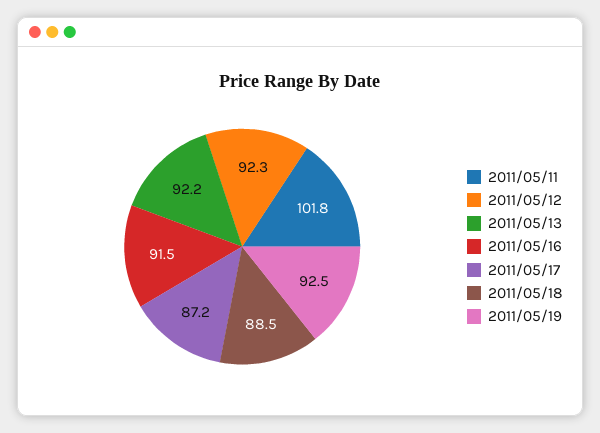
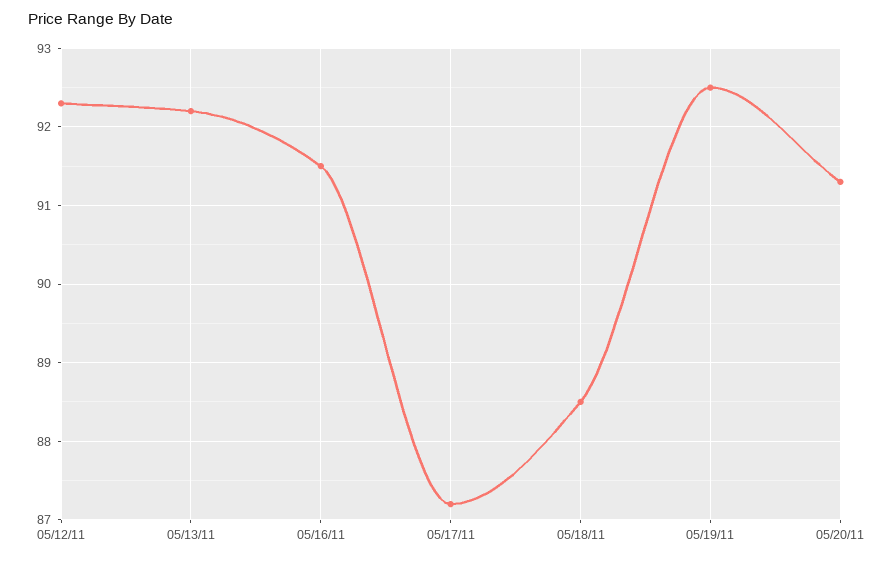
2011/05/11: 101.8 -> none
05/20/11: none -> 91.3

